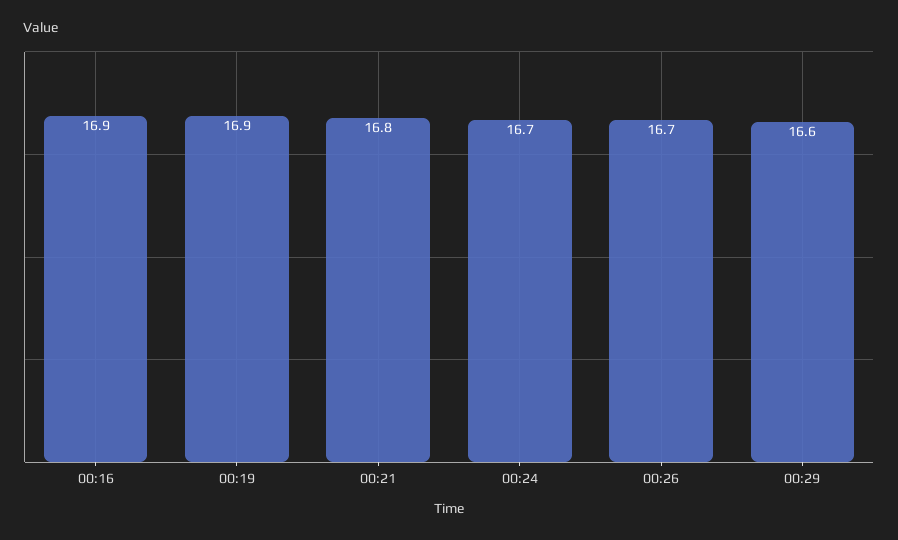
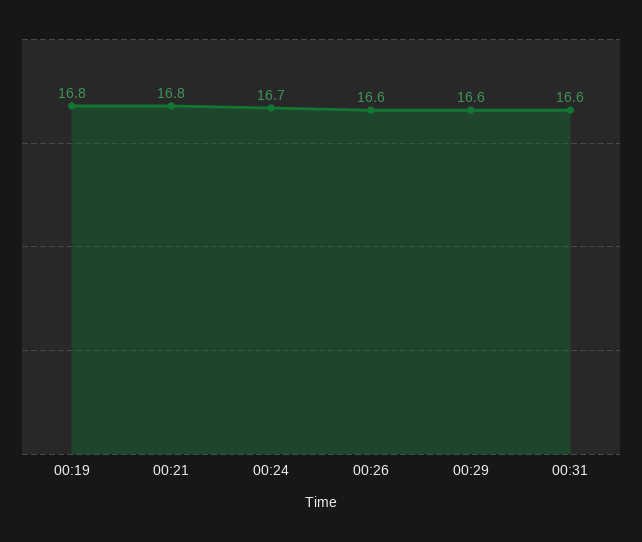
00:16: 16.9 -> none
00:19: 16.9 -> 16.8
00:26: 16.7 -> 16.6
00:31: none -> 16.6

